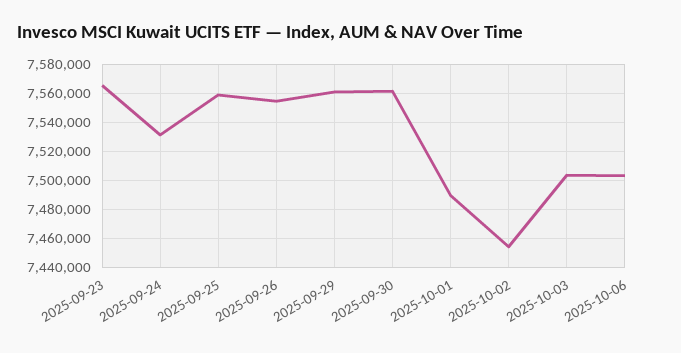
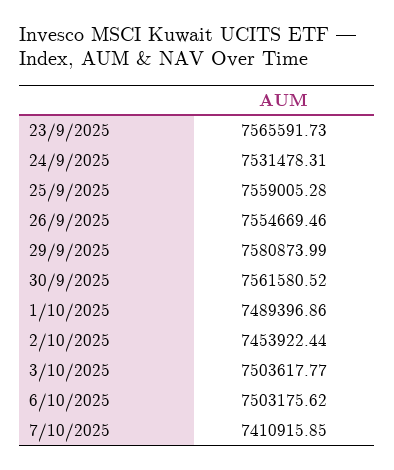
2025-09-29: 7560000 -> 7580873.99
7/10/2025: none -> 7410915.85

